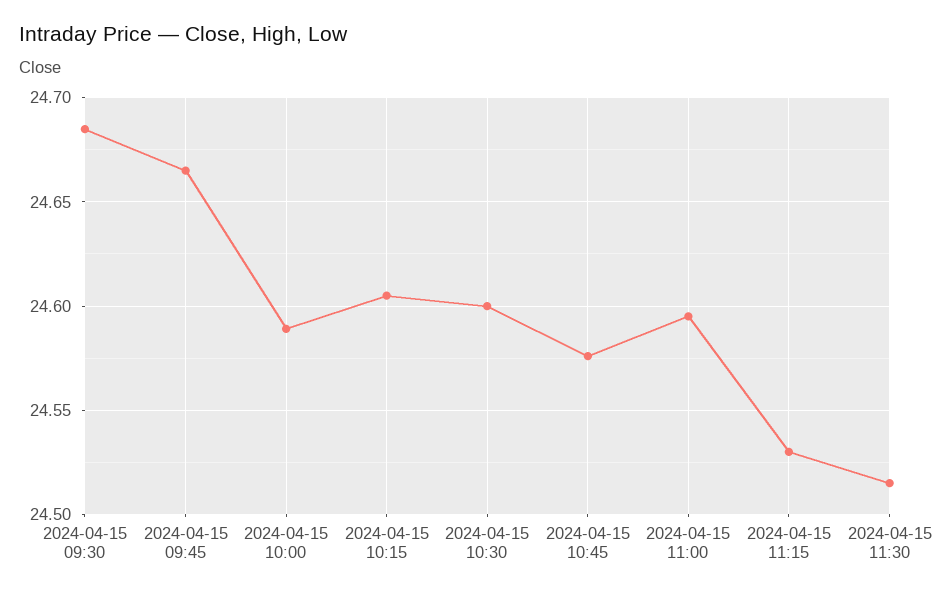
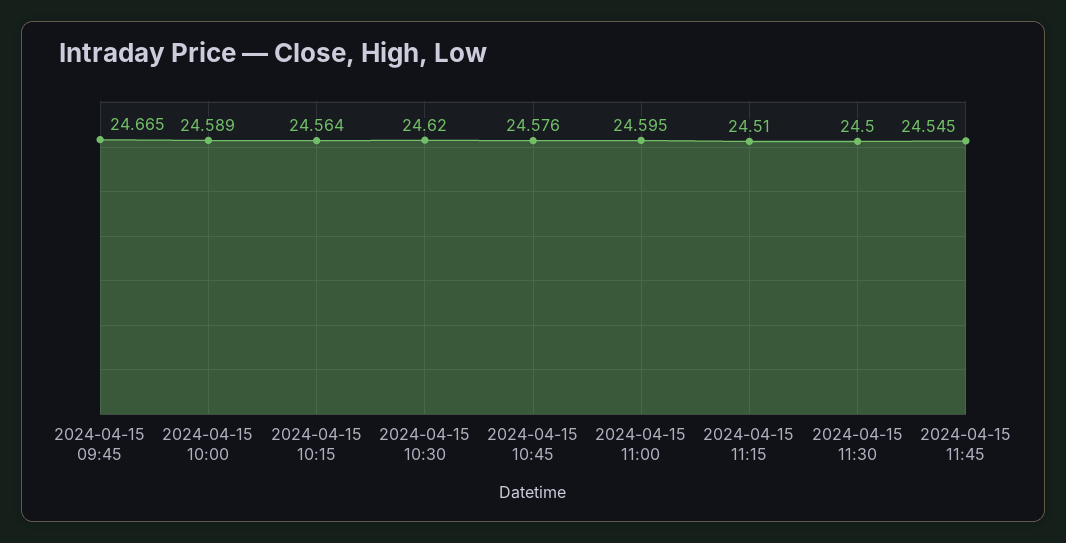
2024-04-15 09:30: 24.685 -> none
2024-04-15 10:15: 24.605 -> 24.564
2024-04-15 10:30: 24.6 -> 24.62
2024-04-15 11:15: 24.53 -> 24.51
2024-04-15 11:30: 24.515 -> 24.5
2024-04-15 11:45: none -> 24.545

